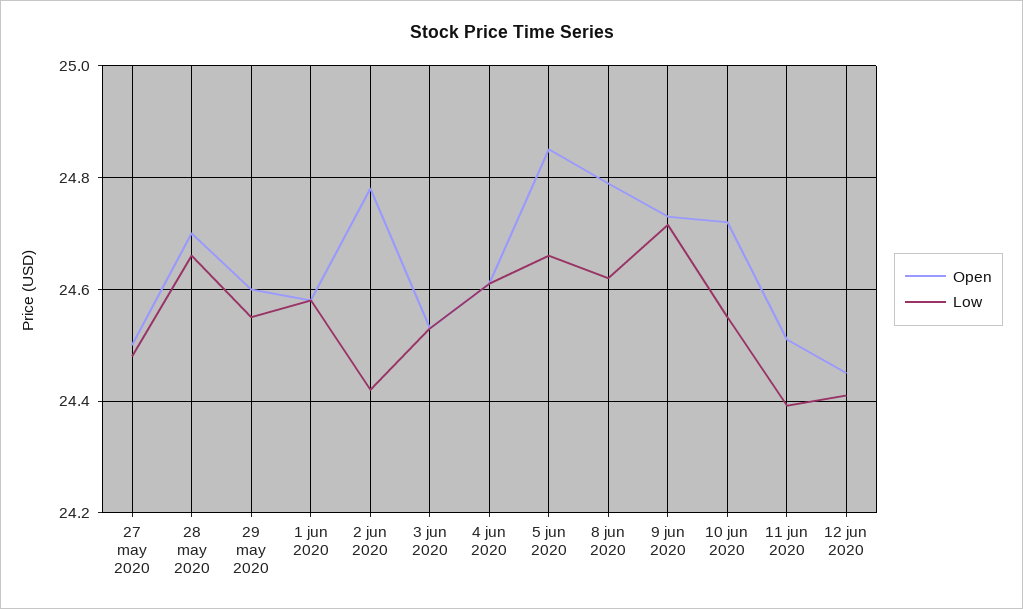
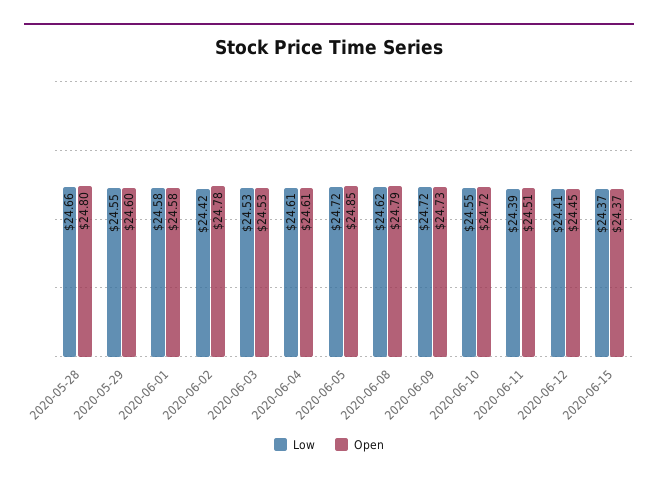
Open, 27 may 2020: 24.5 -> none
Low, 27 may 2020: 24.48 -> none
Open, 28 may 2020: 24.7 -> 24.8
Low, 5 jun 2020: 24.66 -> 24.72
Low, 2020-06-15: none -> 24.37
Open, 2020-06-15: none -> 24.37

